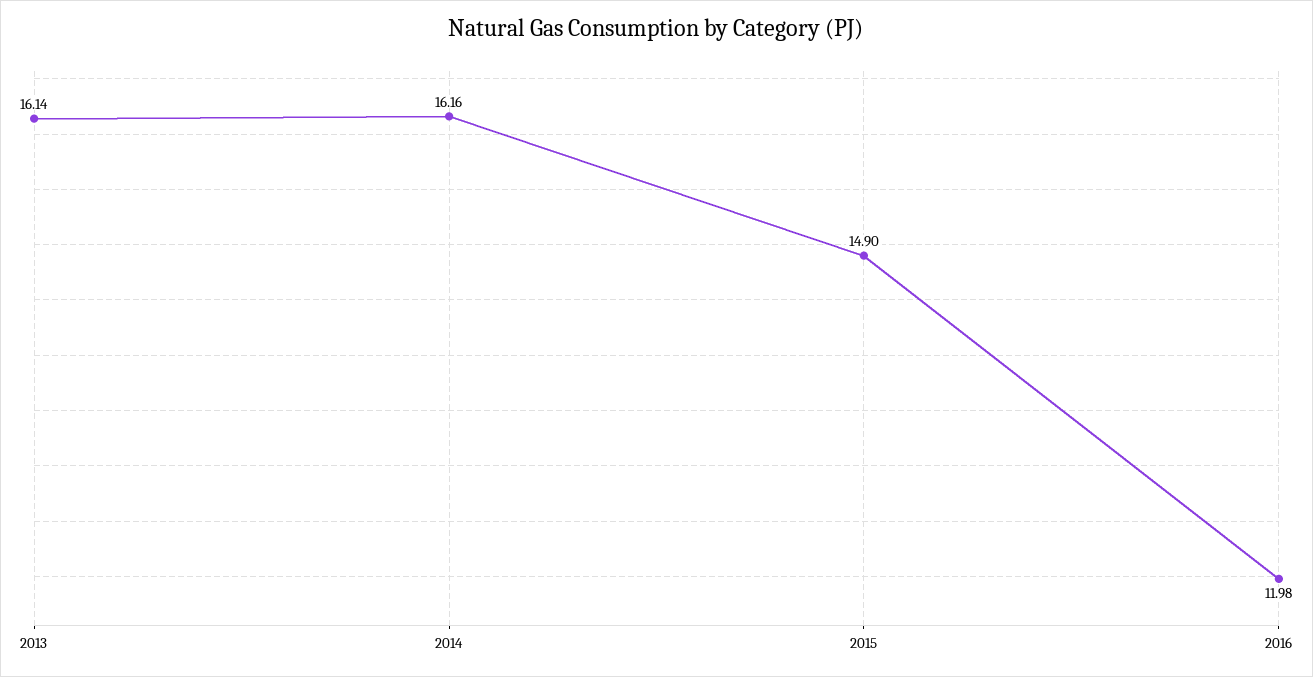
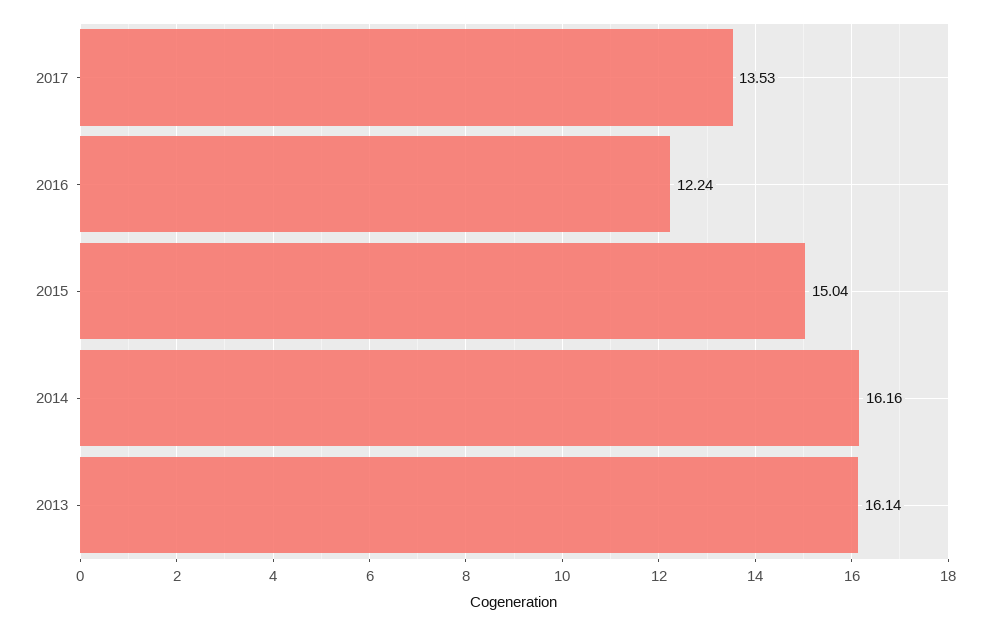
2015: 14.9 -> 15.04
2016: 11.98 -> 12.24
2017: none -> 13.53

